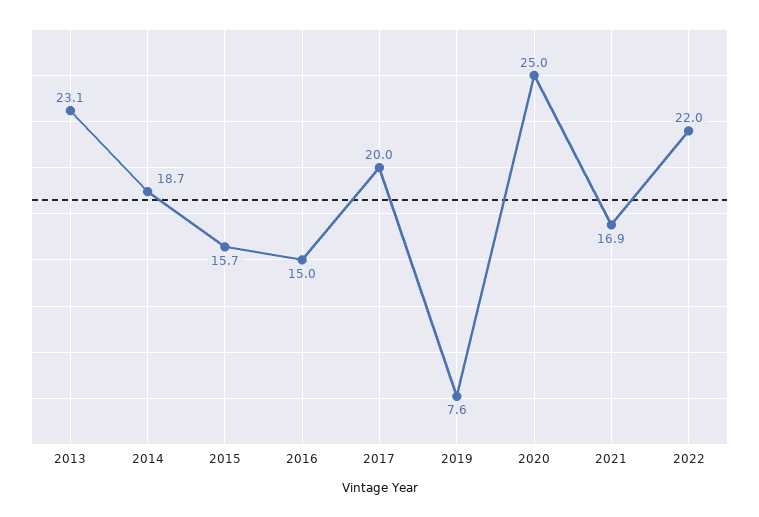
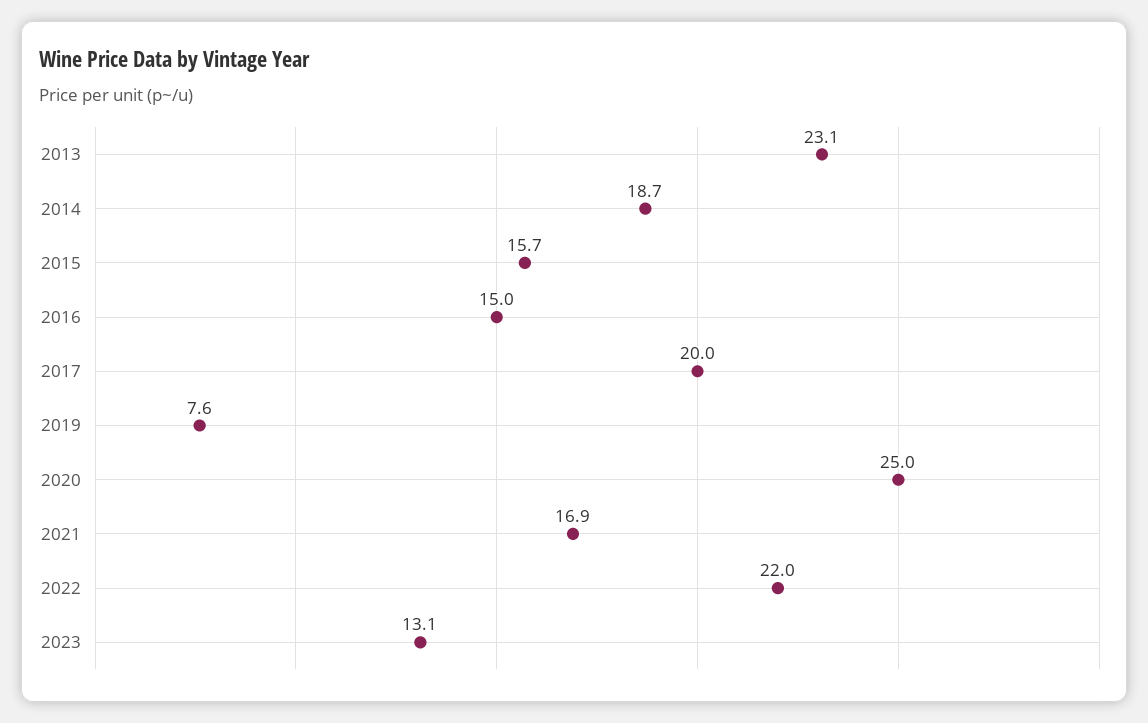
2023: none -> 13.1

